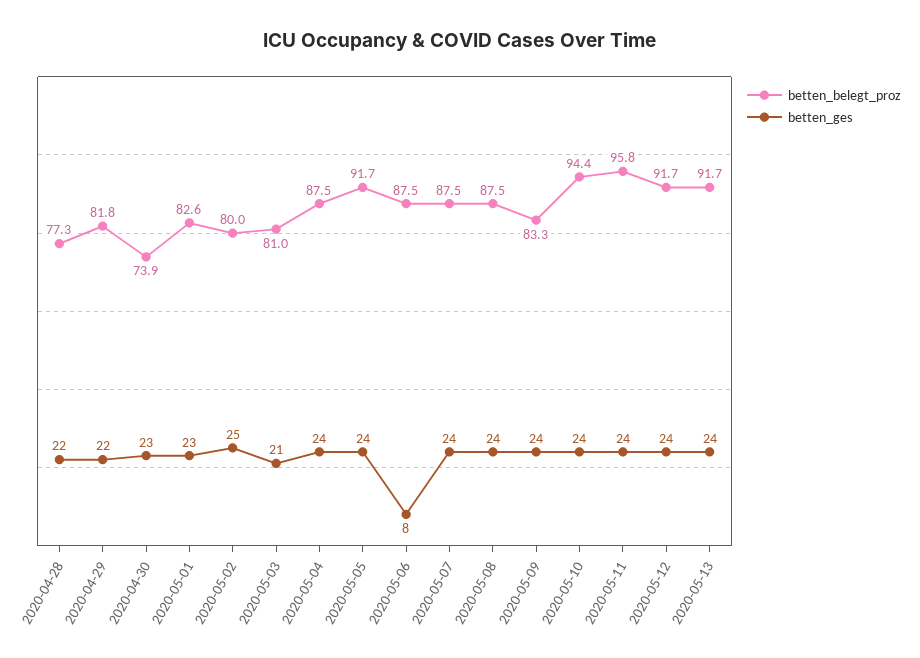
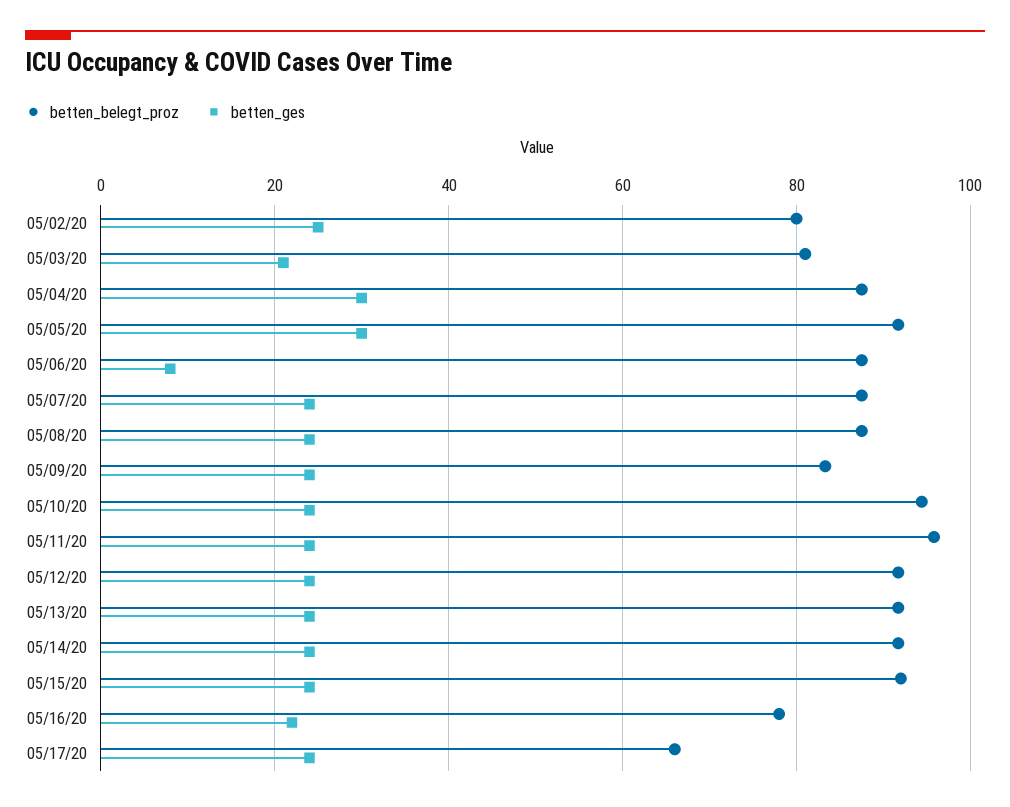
betten_belegt_proz, 2020-04-28: 77.3 -> none
betten_ges, 2020-04-28: 22 -> none
betten_belegt_proz, 2020-04-29: 81.8 -> none
betten_ges, 2020-04-29: 22 -> none
betten_belegt_proz, 2020-04-30: 73.9 -> none
betten_ges, 2020-04-30: 23 -> none
betten_belegt_proz, 2020-05-01: 82.6 -> none
betten_ges, 2020-05-01: 23 -> none
betten_ges, 2020-05-04: 24 -> 30
betten_ges, 2020-05-05: 24 -> 30
betten_belegt_proz, 05/14/20: none -> 92
betten_ges, 05/14/20: none -> 24
betten_belegt_proz, 05/15/20: none -> 92
betten_ges, 05/15/20: none -> 24
betten_belegt_proz, 05/16/20: none -> 78
betten_ges, 05/16/20: none -> 22
betten_belegt_proz, 05/17/20: none -> 66
betten_ges, 05/17/20: none -> 24

